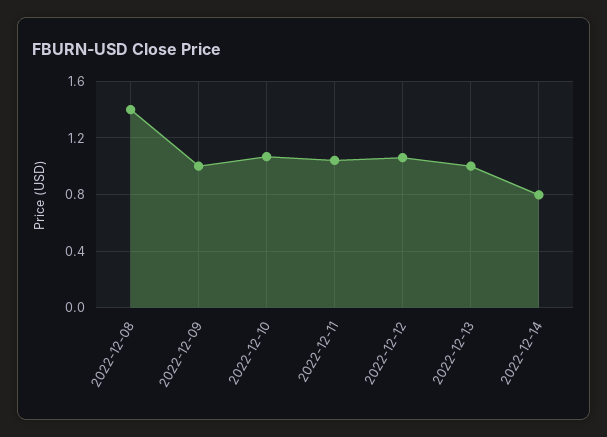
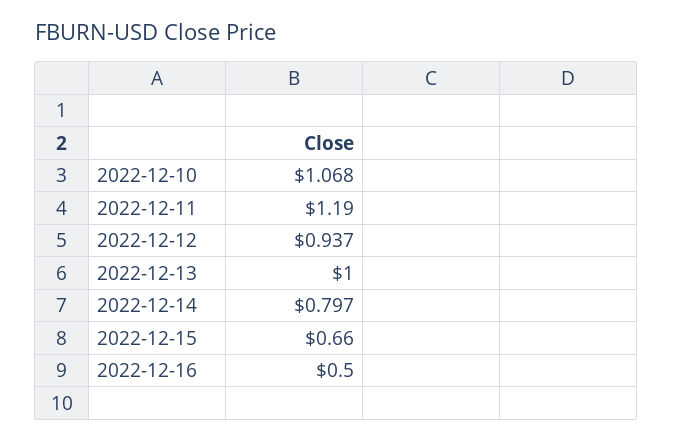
2022-12-08: 1.4 -> none
2022-12-09: 1 -> none
2022-12-11: 1.05 -> 1.19
2022-12-12: 1.05 -> 0.937
2022-12-15: none -> 0.66
2022-12-16: none -> 0.5

